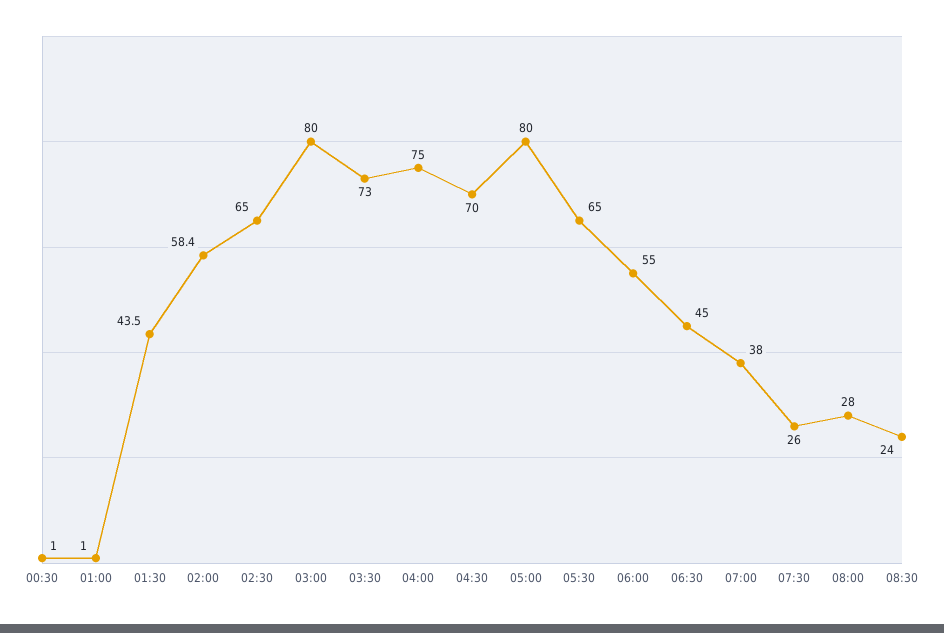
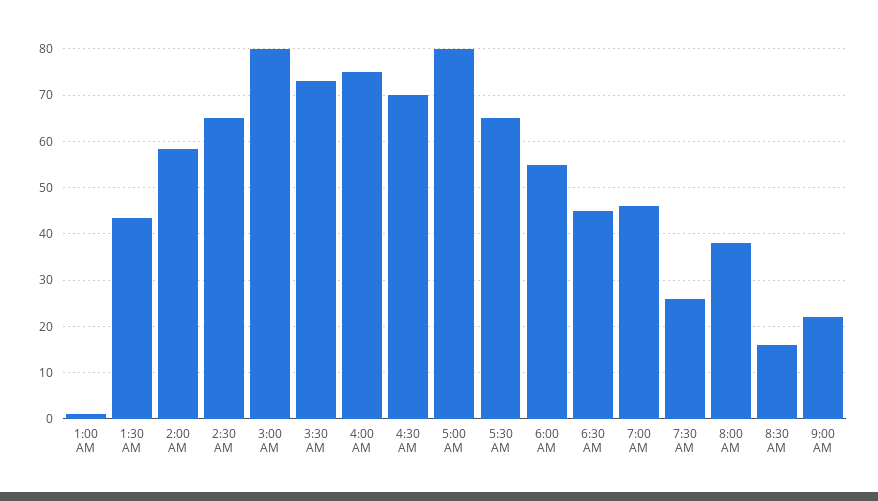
00:30: 1 -> none
07:00: 38 -> 46
08:00: 28 -> 38
08:30: 24 -> 16
9:00 AM: none -> 22

